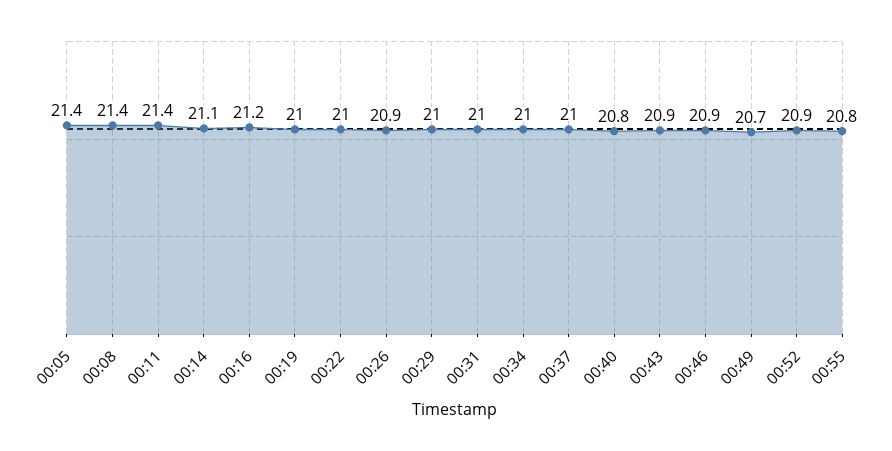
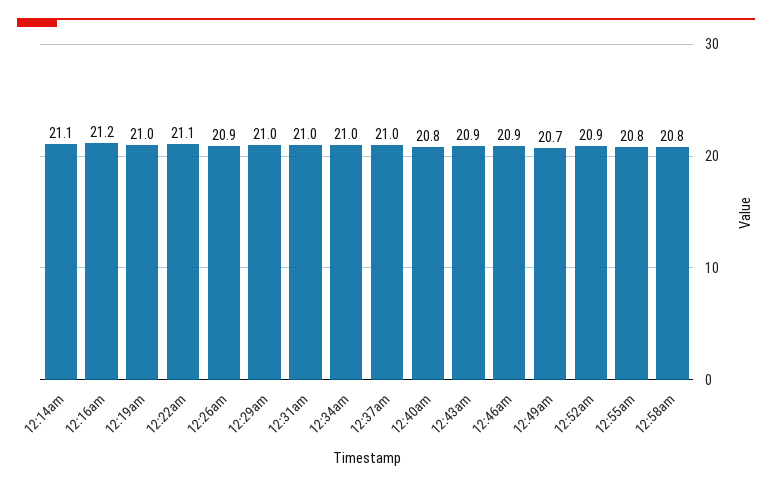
00:05: 21.4 -> none
00:08: 21.4 -> none
00:11: 21.4 -> none
00:22: 21 -> 21.1
12:58am: none -> 20.8

